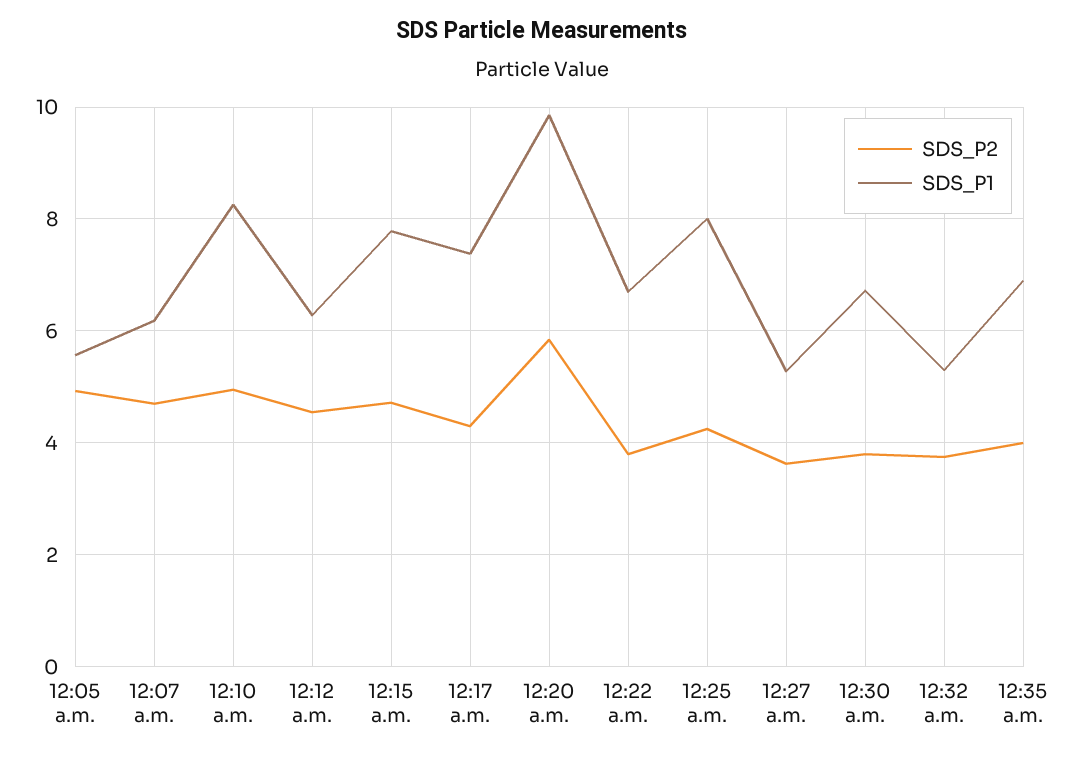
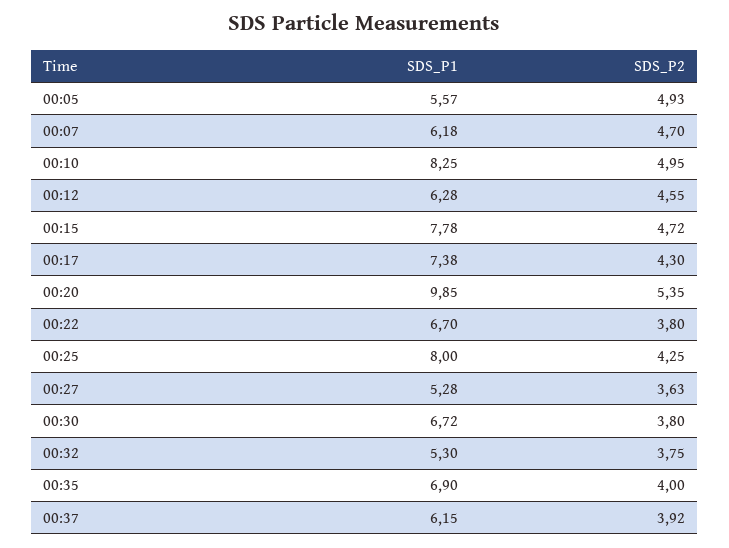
SDS_P2, 12:20 a.m.: 5.8 -> 5.35
SDS_P1, 00:37: none -> 6.15
SDS_P2, 00:37: none -> 3.92

